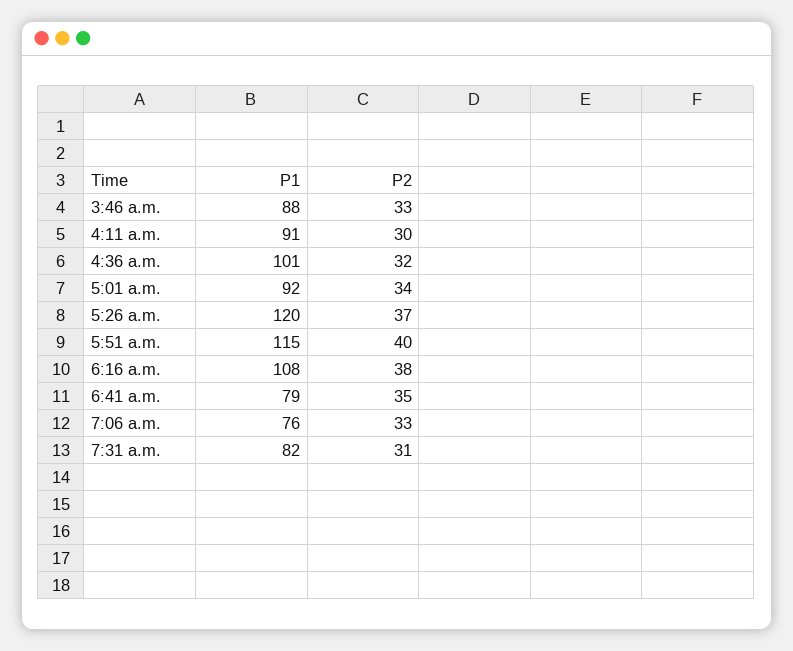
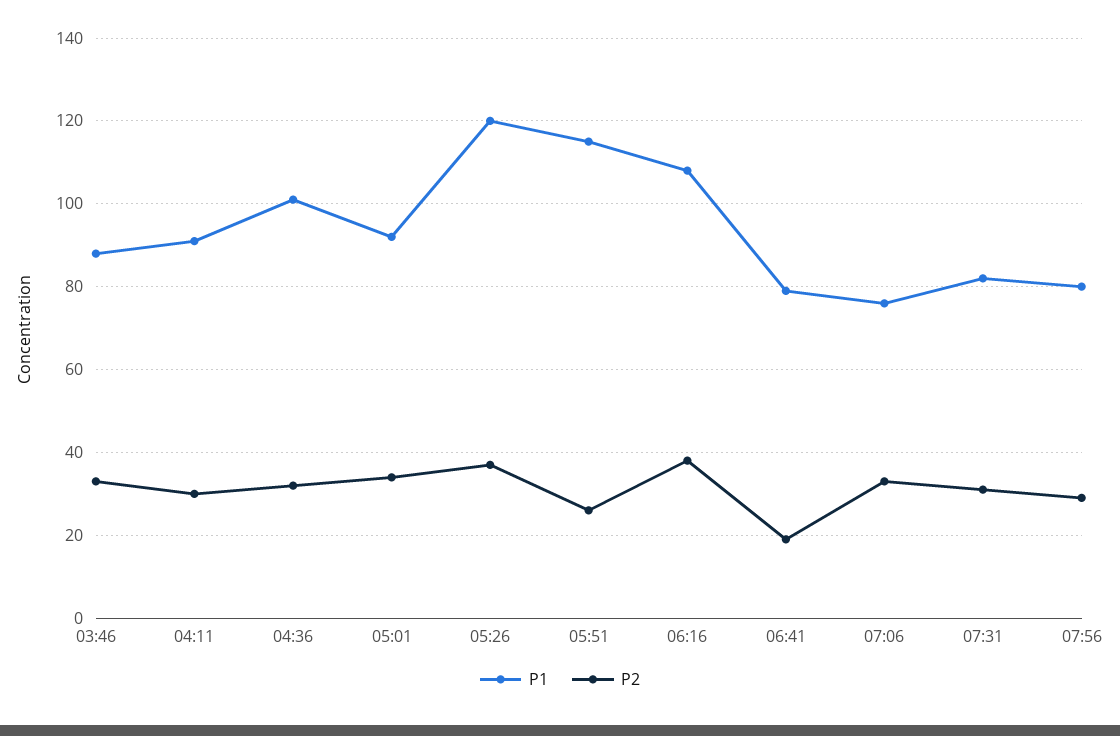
P2, 5:51 a.m.: 40 -> 25
P2, 6:41 a.m.: 35 -> 20
P1, 07:56: none -> 80
P2, 07:56: none -> 30

